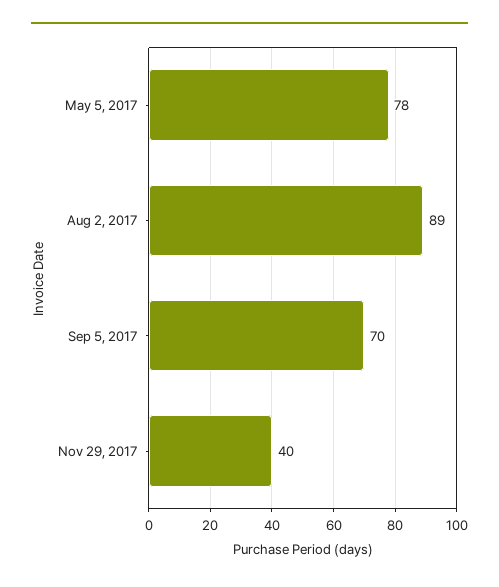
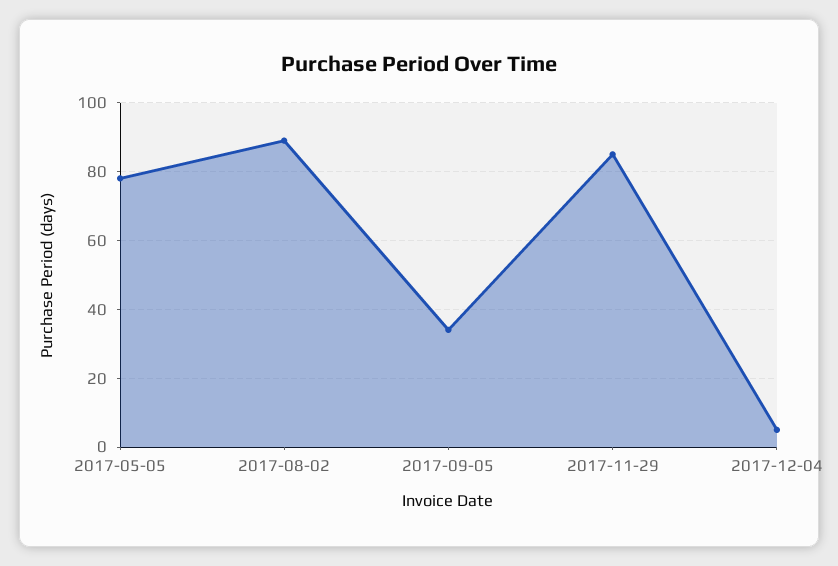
Sep 5, 2017: 70 -> 35
Nov 29, 2017: 40 -> 85
2017-12-04: none -> 5

